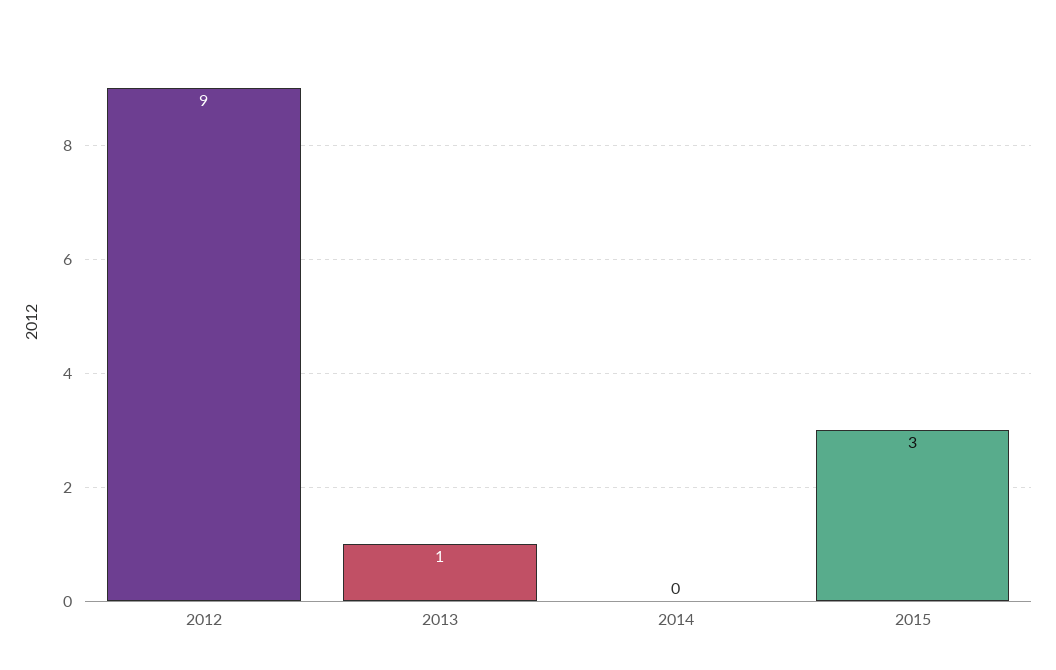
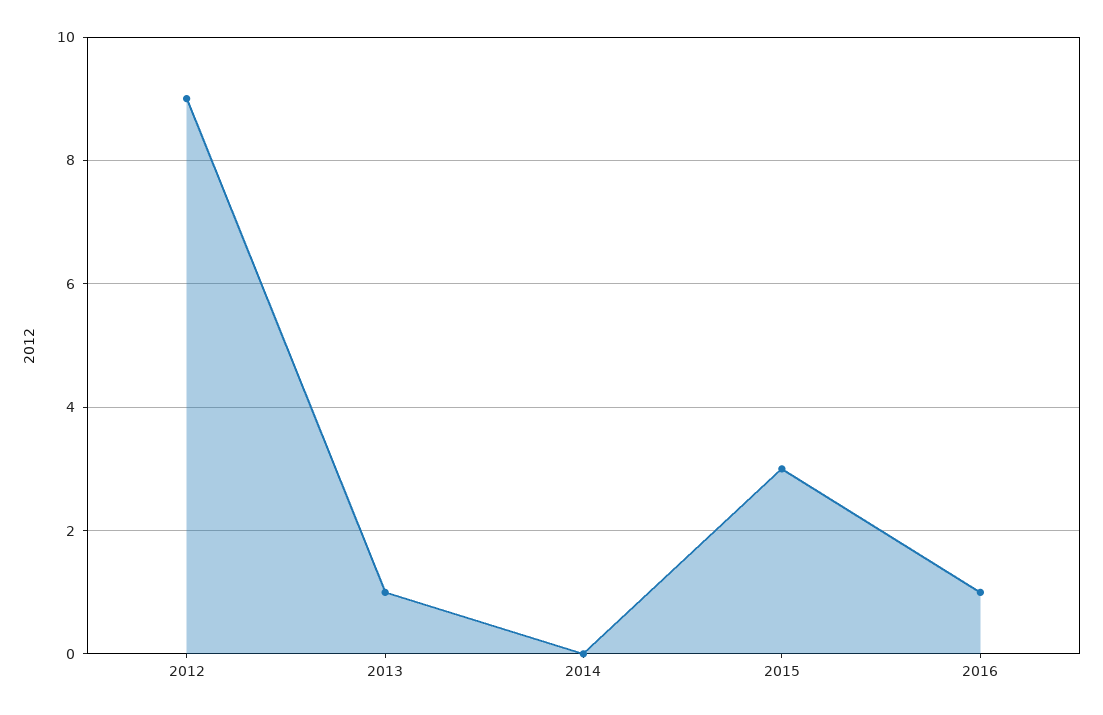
2016: none -> 1

